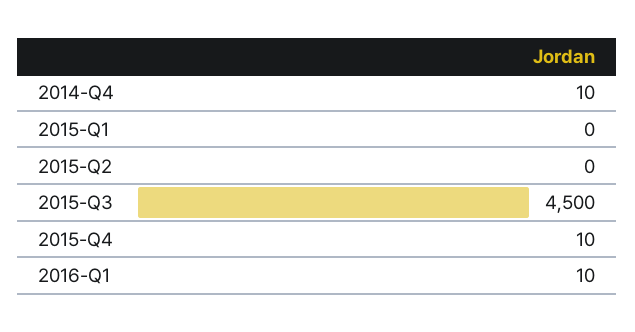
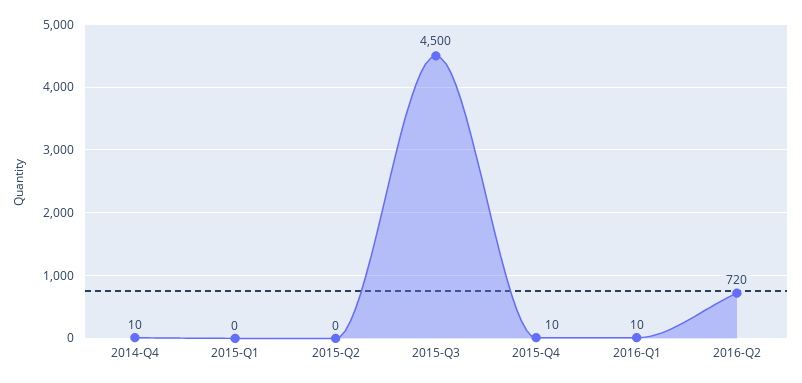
2016-Q2: none -> 720

